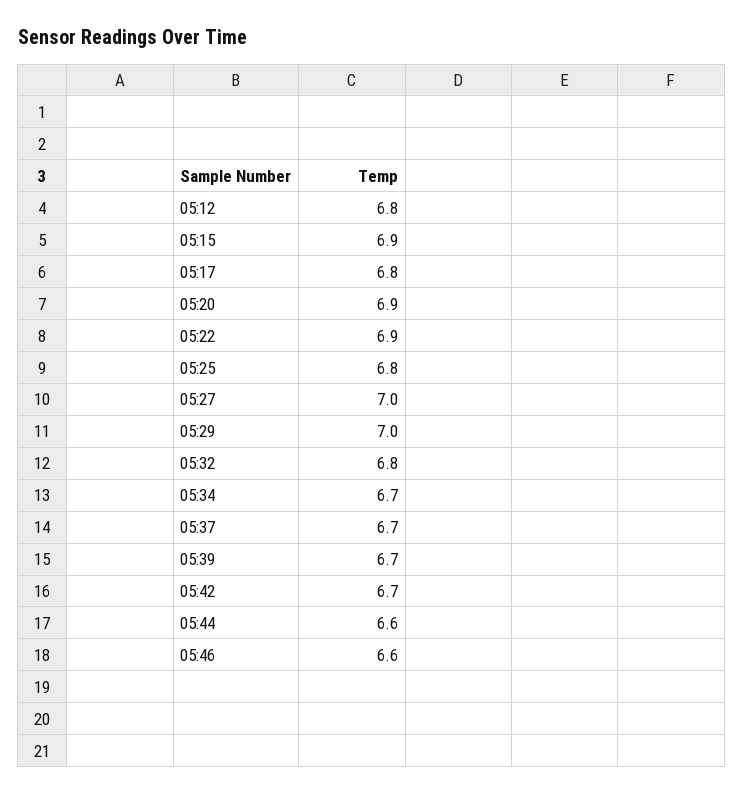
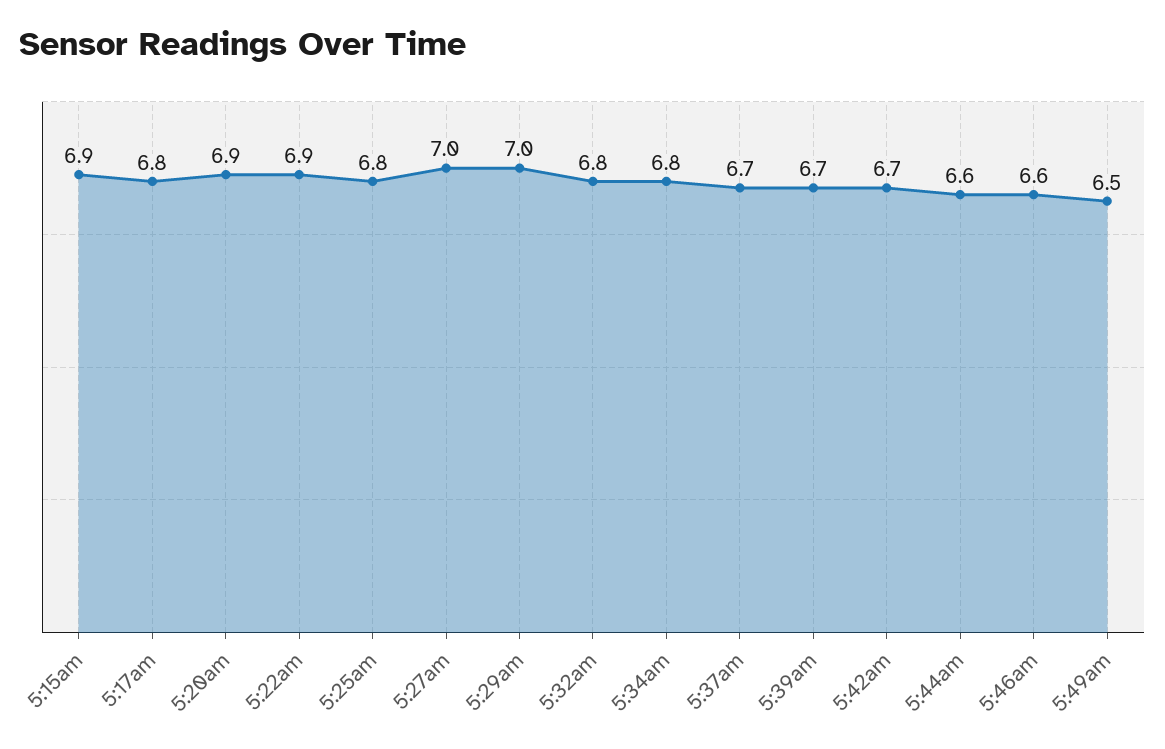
05:12: 6.8 -> none
05:34: 6.7 -> 6.8
5:49am: none -> 6.5

